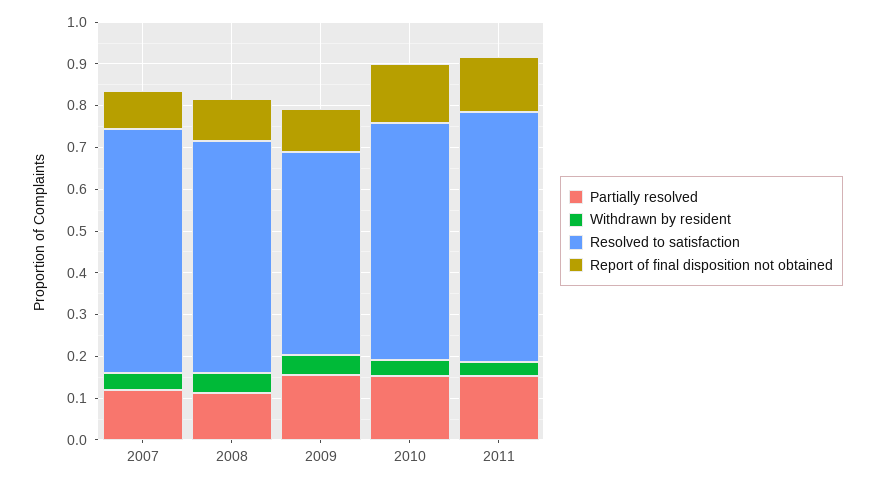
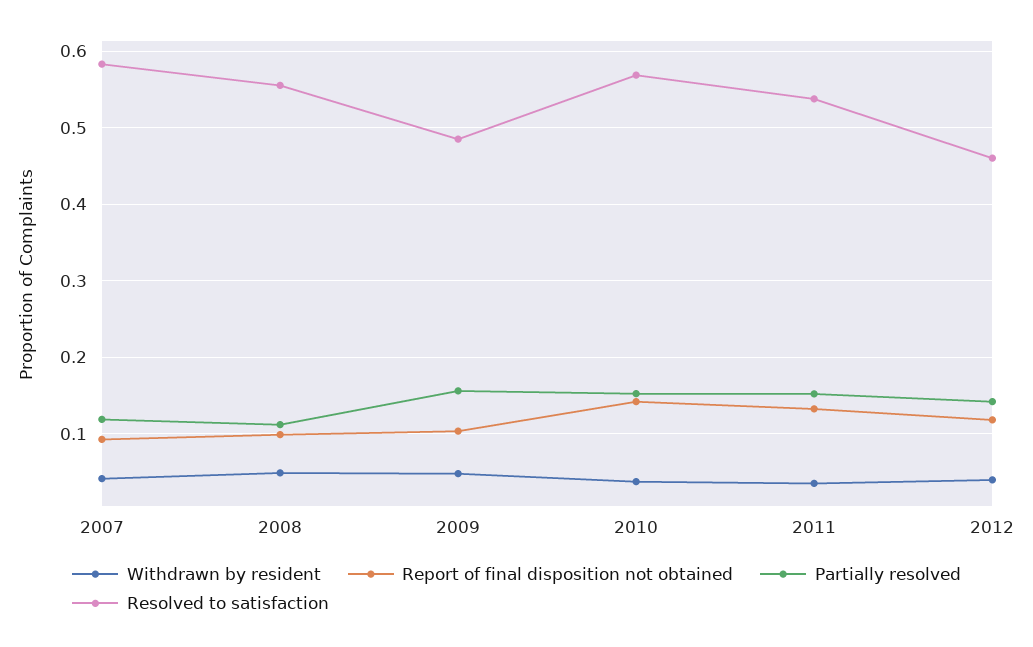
Resolved to satisfaction, 2011: 0.6 -> 0.54
Withdrawn by resident, 2012: none -> 0.04
Report of final disposition not obtained, 2012: none -> 0.12
Partially resolved, 2012: none -> 0.14
Resolved to satisfaction, 2012: none -> 0.46

